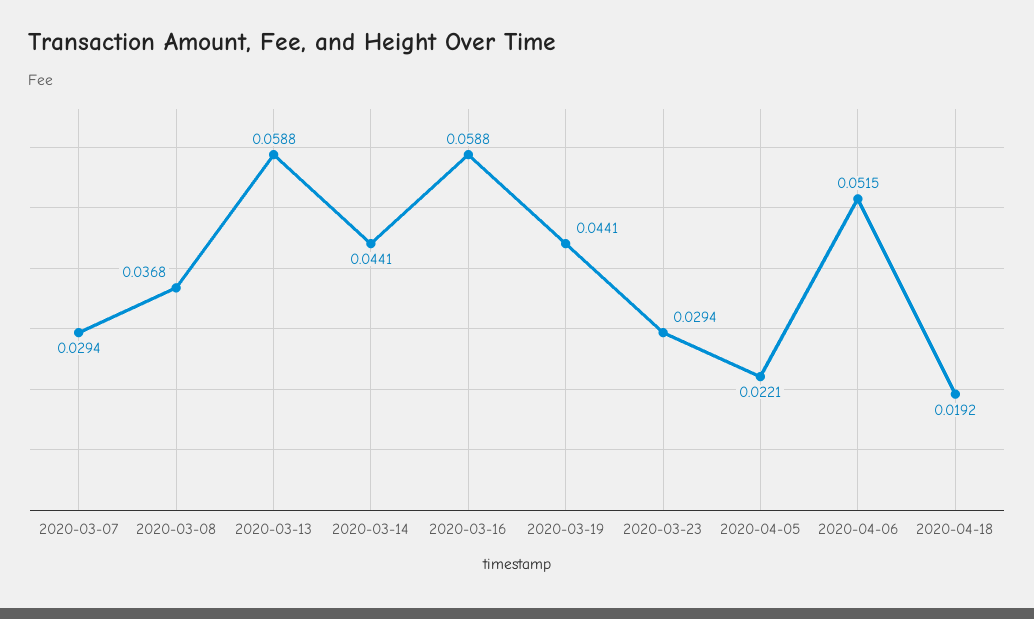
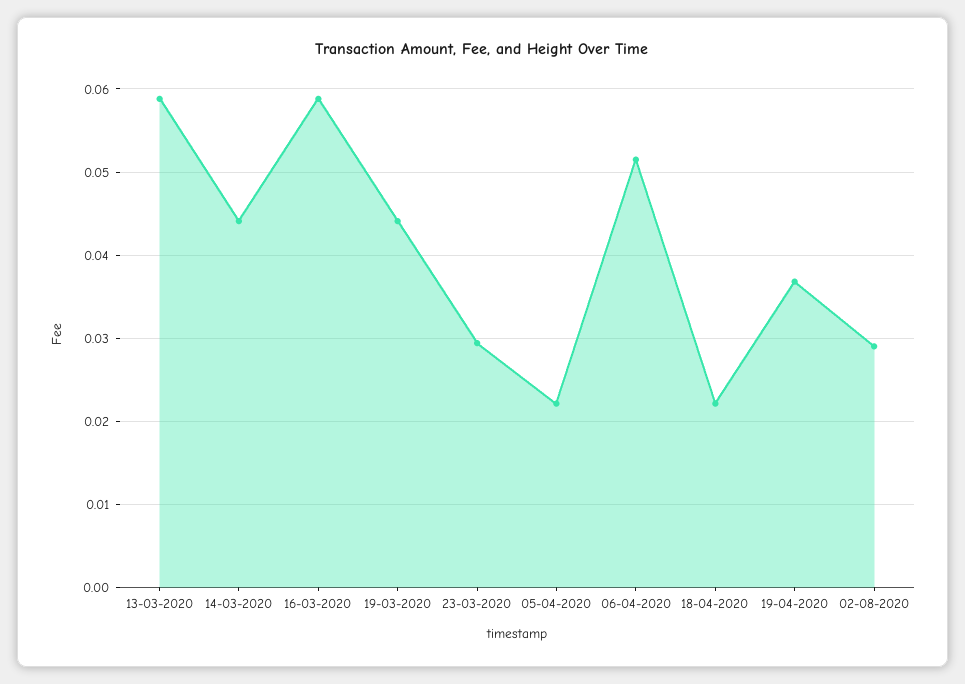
2020-03-07: 0.0294 -> none
2020-03-08: 0.0368 -> none
2020-04-18: 0.0192 -> 0.022
19-04-2020: none -> 0.037
02-08-2020: none -> 0.029

